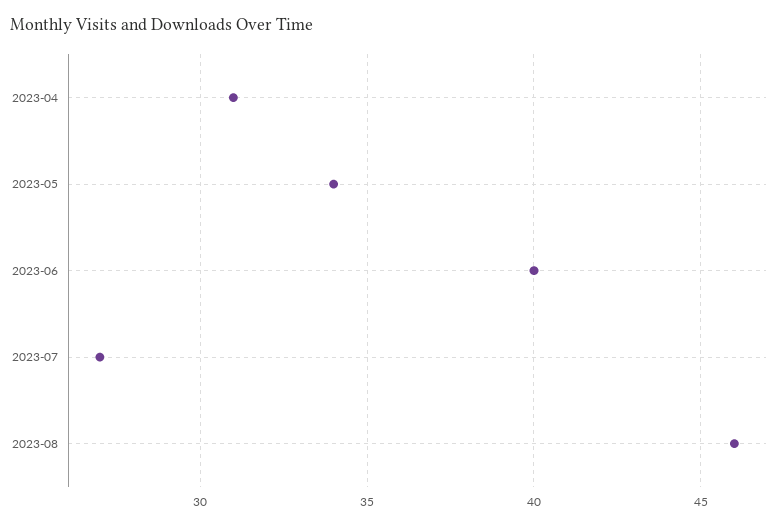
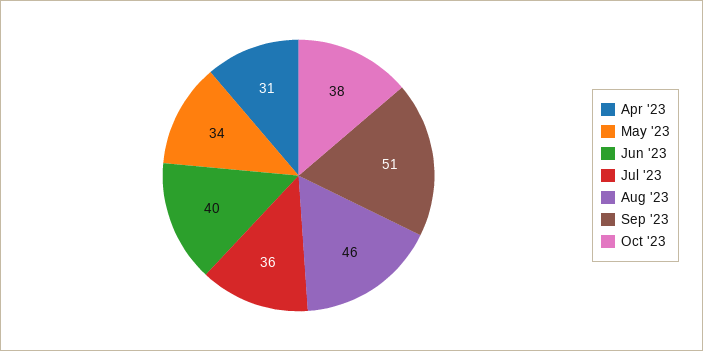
2023-07: 27 -> 36
Sep '23: none -> 51
Oct '23: none -> 38

